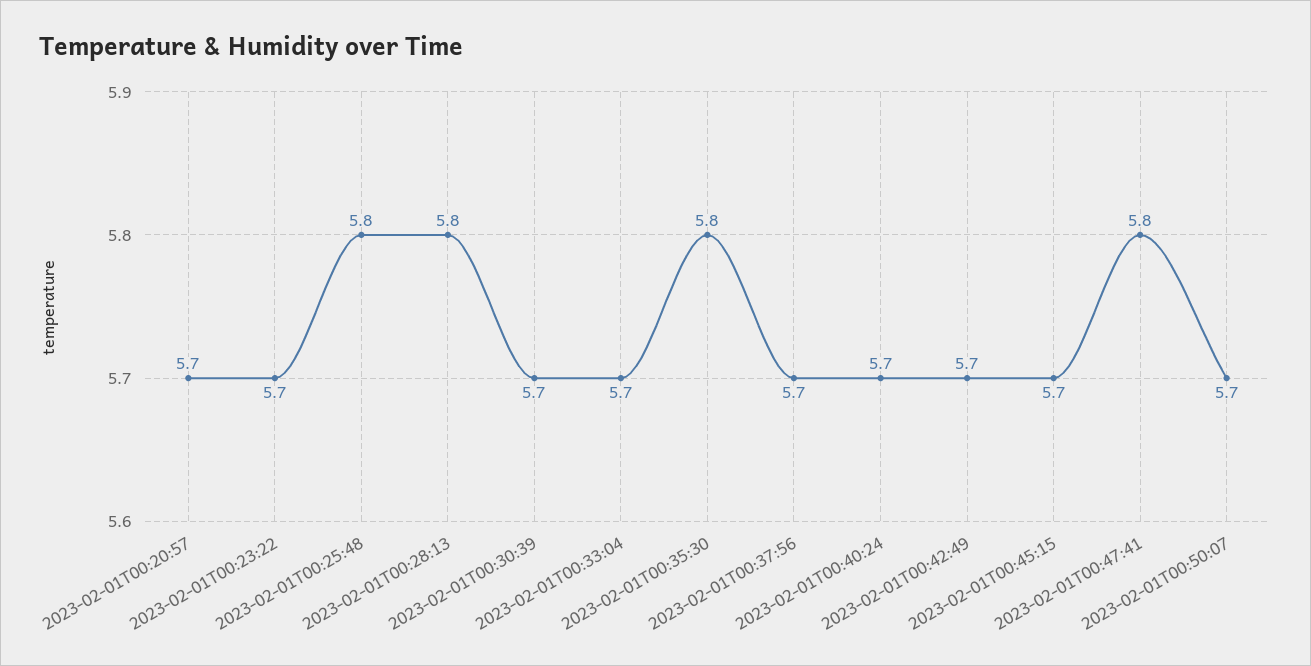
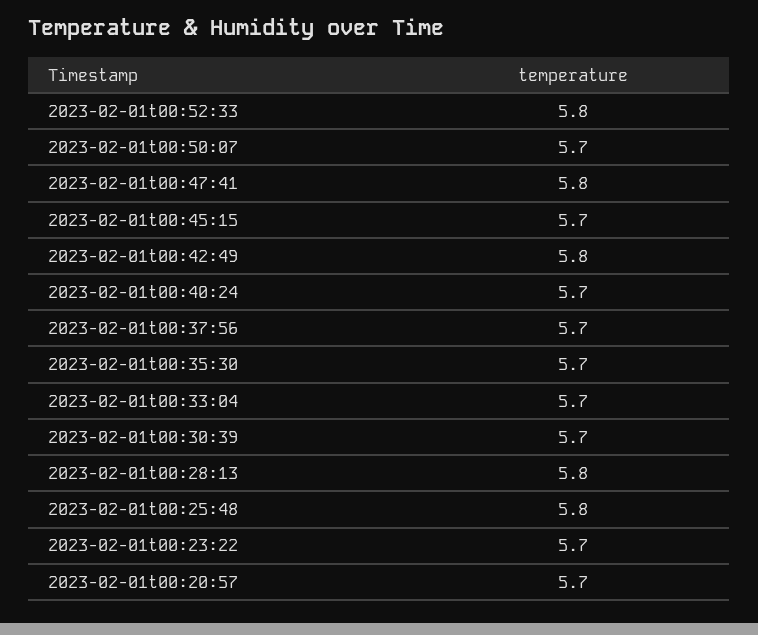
2023-02-01T00:35:30: 5.8 -> 5.7
2023-02-01T00:42:49: 5.7 -> 5.8
2023-02-01t00:52:33: none -> 5.8

